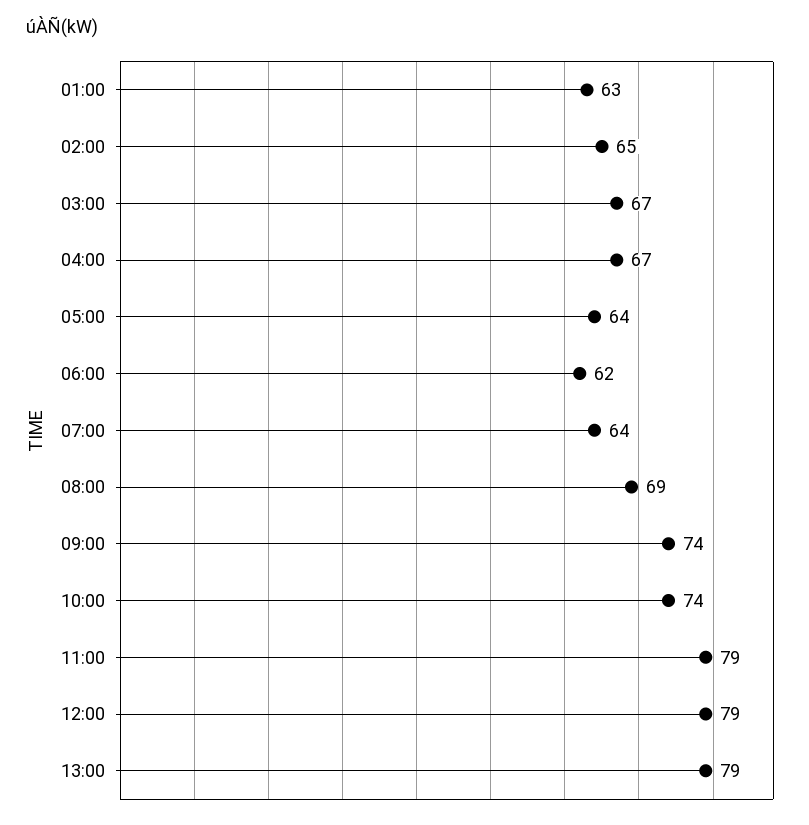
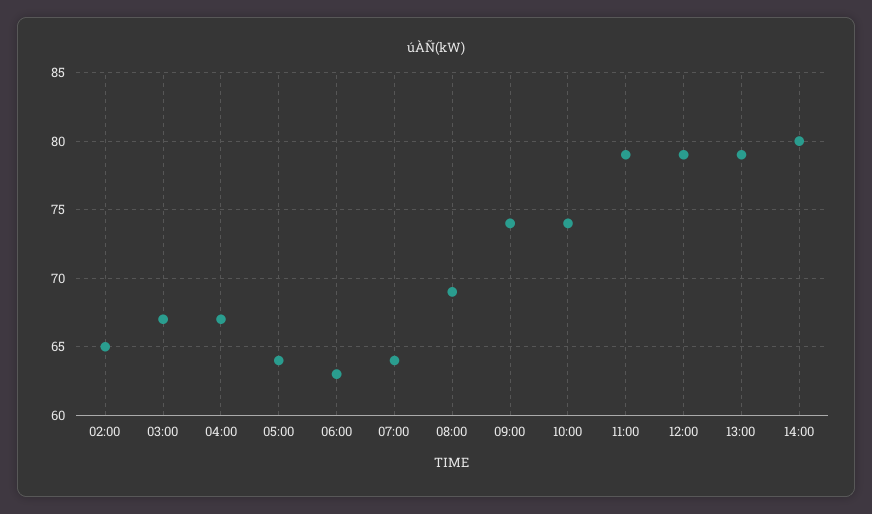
01:00: 63 -> none
06:00: 62 -> 63
14:00: none -> 80

